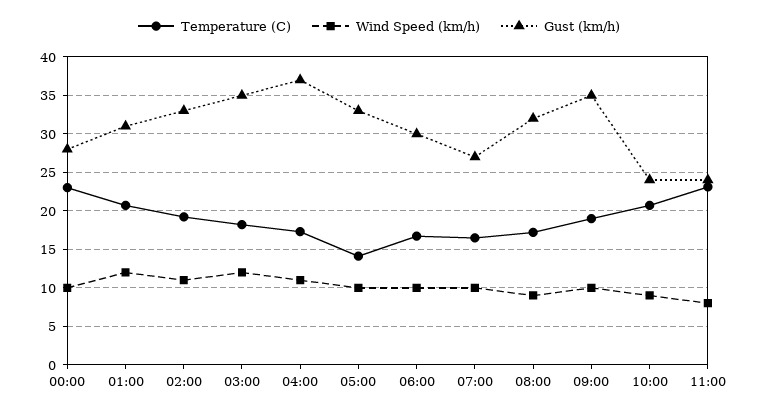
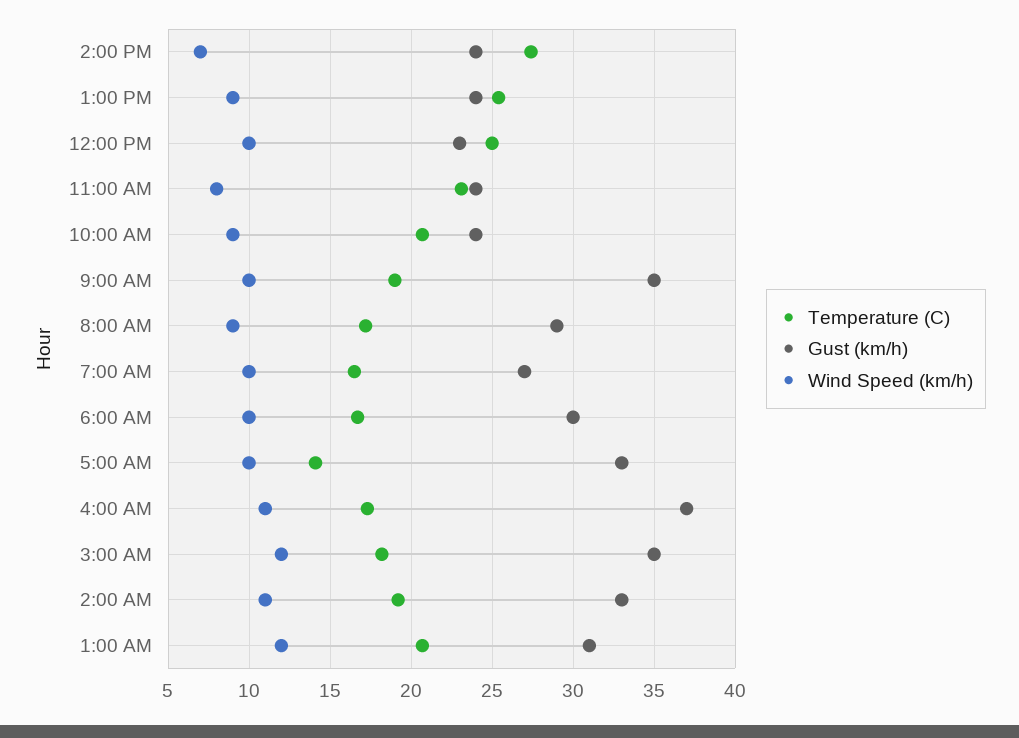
Temperature (C), 00:00: 23 -> none
Wind Speed (km/h), 00:00: 10 -> none
Gust (km/h), 00:00: 28 -> none
Gust (km/h), 08:00: 32 -> 29
Temperature (C), 2:00 PM: none -> 27.5
Gust (km/h), 2:00 PM: none -> 24
Wind Speed (km/h), 2:00 PM: none -> 7
Temperature (C), 1:00 PM: none -> 25.5
Gust (km/h), 1:00 PM: none -> 24
Wind Speed (km/h), 1:00 PM: none -> 9
Temperature (C), 12:00 PM: none -> 25
Gust (km/h), 12:00 PM: none -> 23
Wind Speed (km/h), 12:00 PM: none -> 10

